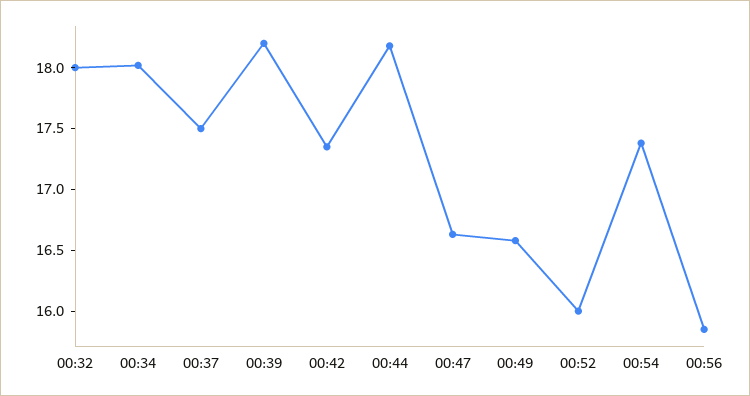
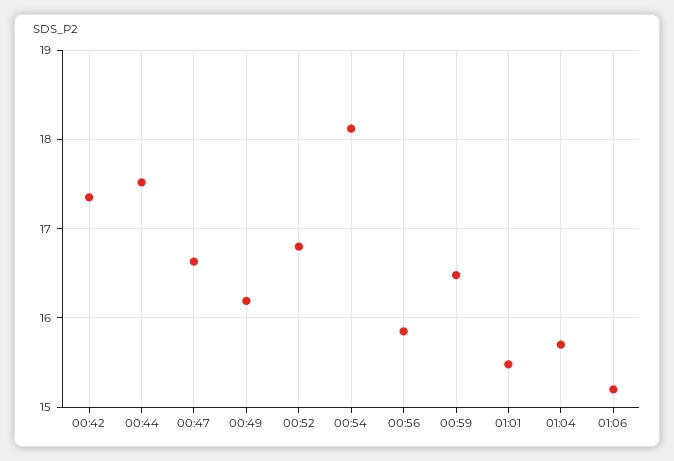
00:32: 18 -> none
00:34: 18 -> none
00:37: 17.5 -> none
00:39: 18.2 -> none
00:44: 18.2 -> 17.5
00:49: 16.6 -> 16.2
00:52: 16 -> 16.8
00:54: 17.4 -> 18.1
00:59: none -> 16.5
01:01: none -> 15.5
01:04: none -> 15.7
01:06: none -> 15.2

